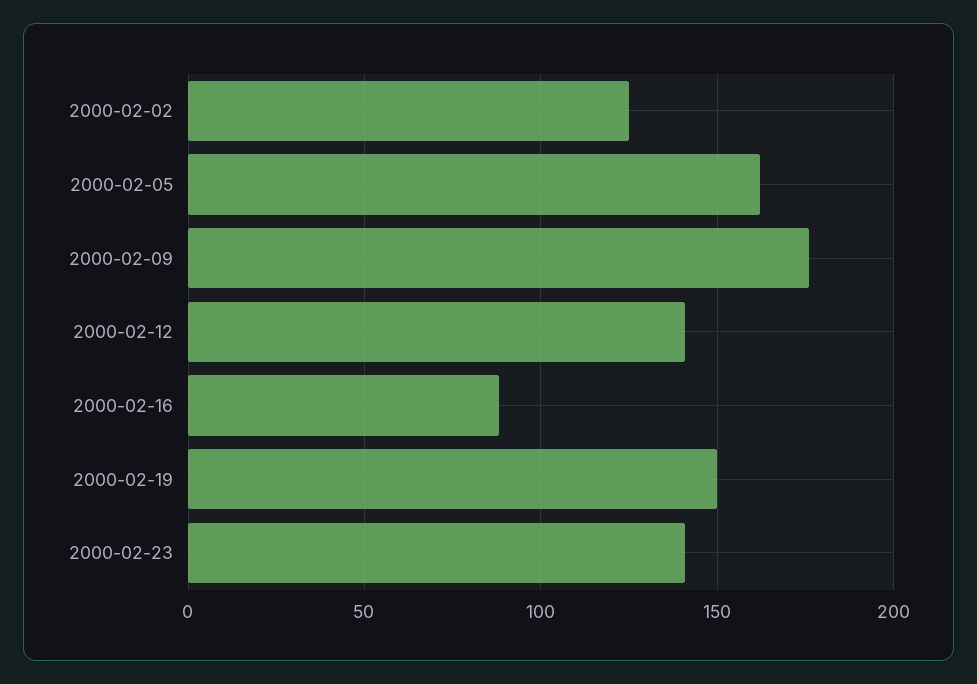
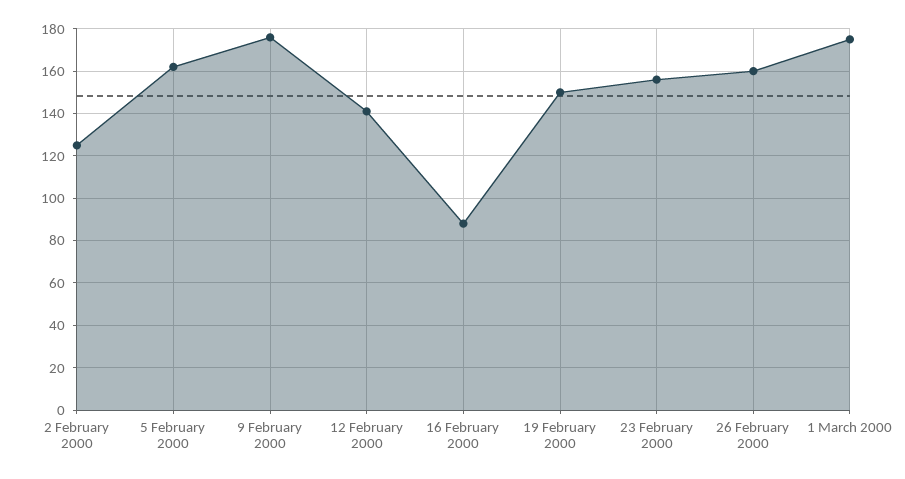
2000-02-23: 140 -> 155
26 February 2000: none -> 160
1 March 2000: none -> 175

